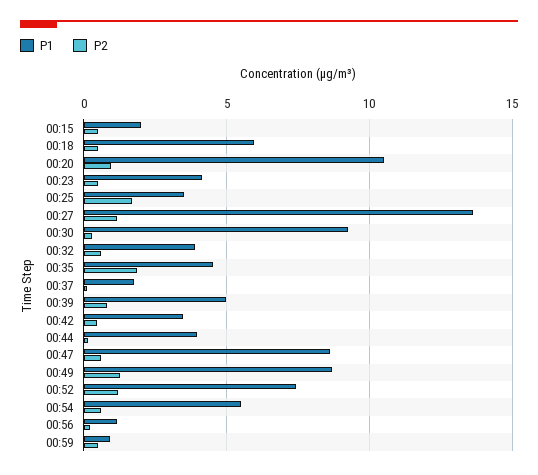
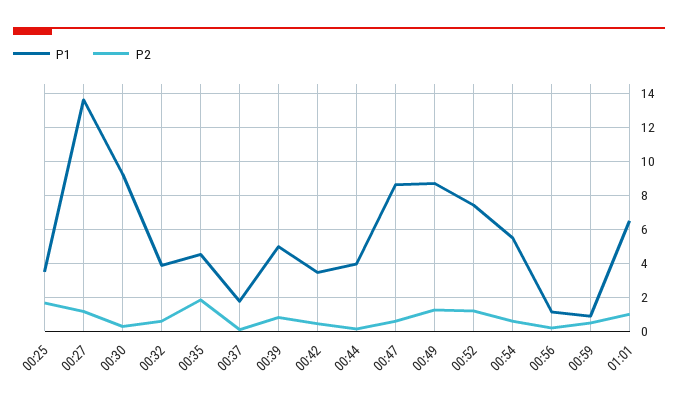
P1, 00:15: 2 -> none
P2, 00:15: 0.5 -> none
P1, 00:18: 6 -> none
P2, 00:18: 0.5 -> none
P1, 00:20: 10.5 -> none
P2, 00:20: 1 -> none
P1, 00:23: 4 -> none
P2, 00:23: 0.5 -> none
P1, 01:01: none -> 6.5
P2, 01:01: none -> 1

